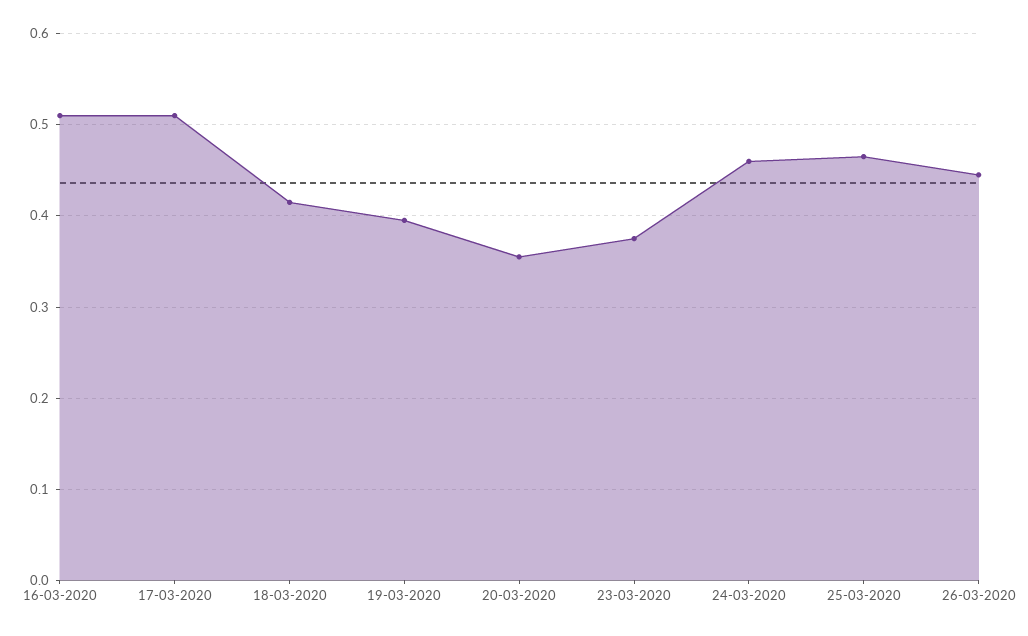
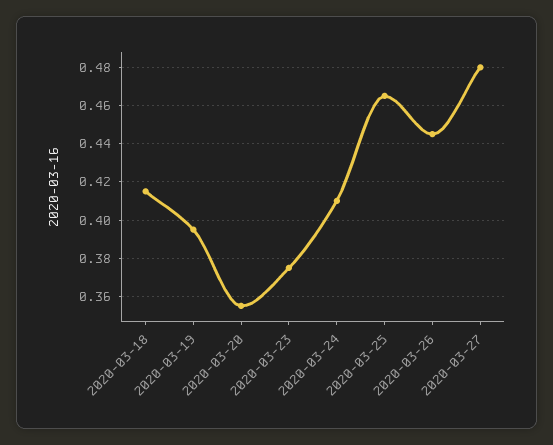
16-03-2020: 0.51 -> none
17-03-2020: 0.51 -> none
24-03-2020: 0.46 -> 0.41
2020-03-27: none -> 0.48

